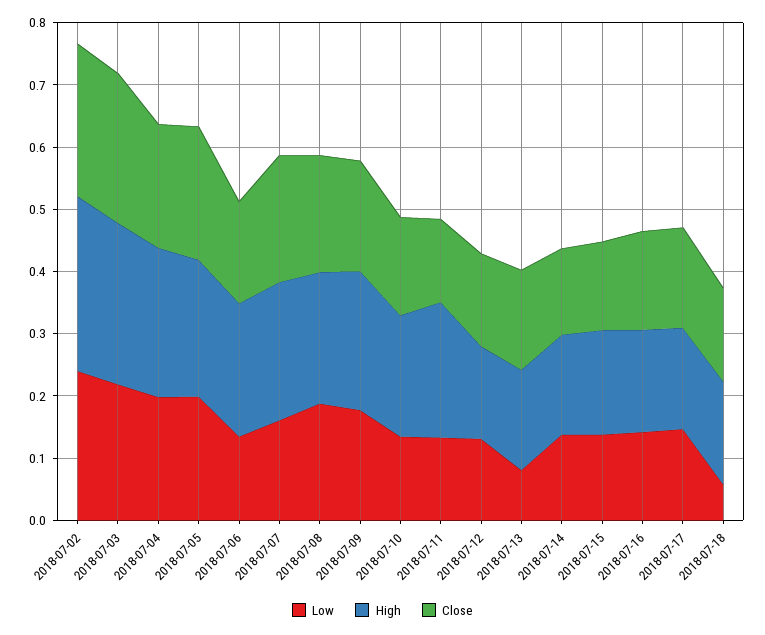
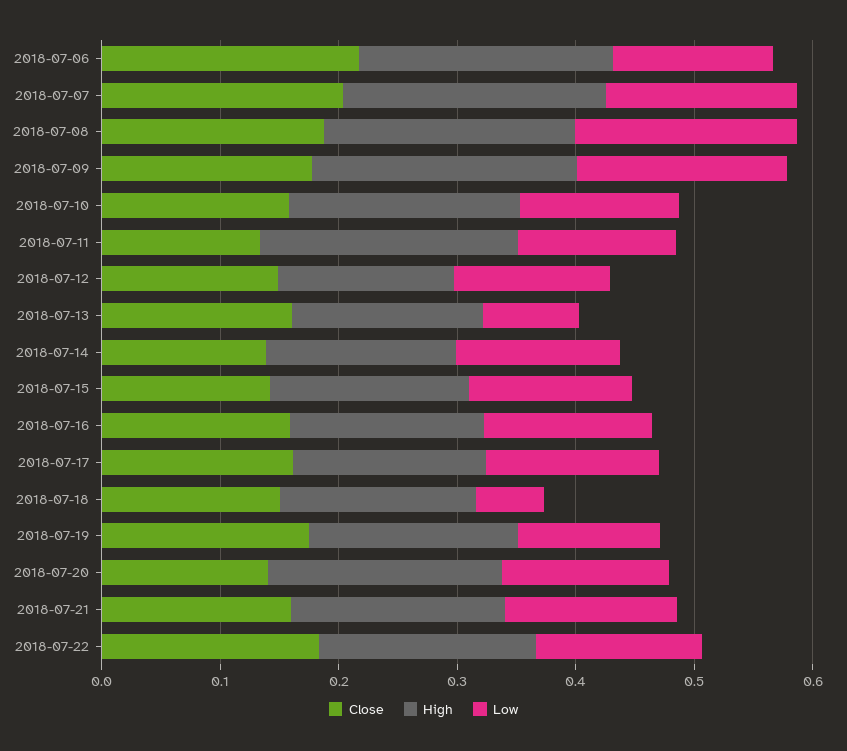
Low, 2018-07-02: 0.24 -> none
High, 2018-07-02: 0.28 -> none
Close, 2018-07-02: 0.24 -> none
Low, 2018-07-03: 0.22 -> none
High, 2018-07-03: 0.26 -> none
Close, 2018-07-03: 0.24 -> none
Low, 2018-07-04: 0.2 -> none
High, 2018-07-04: 0.24 -> none
Close, 2018-07-04: 0.2 -> none
Low, 2018-07-05: 0.2 -> none
High, 2018-07-05: 0.22 -> none
Close, 2018-07-05: 0.22 -> none
Close, 2018-07-06: 0.16 -> 0.22
Close, 2018-07-19: none -> 0.18
High, 2018-07-19: none -> 0.18
Low, 2018-07-19: none -> 0.12
Close, 2018-07-20: none -> 0.14
High, 2018-07-20: none -> 0.2
Low, 2018-07-20: none -> 0.14
Close, 2018-07-21: none -> 0.16
High, 2018-07-21: none -> 0.18
Low, 2018-07-21: none -> 0.14
Close, 2018-07-22: none -> 0.18
High, 2018-07-22: none -> 0.18
Low, 2018-07-22: none -> 0.14

